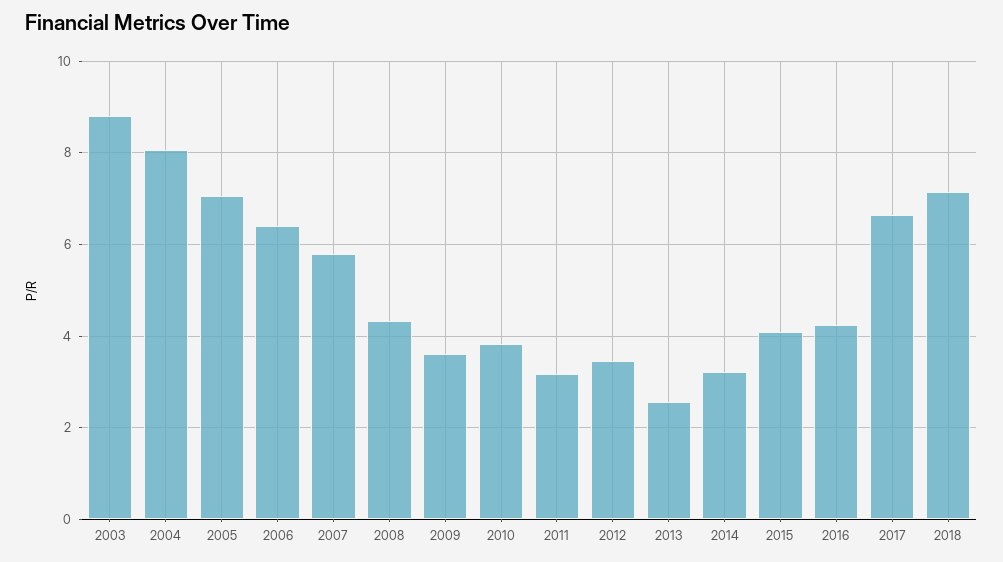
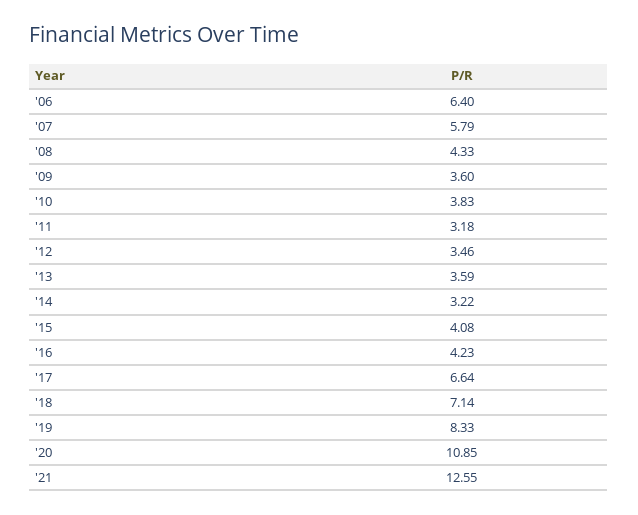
2003: 8.8 -> none
2004: 8 -> none
2005: 7 -> none
2013: 2.6 -> 3.59
'19: none -> 8.33
'20: none -> 10.85
'21: none -> 12.55

